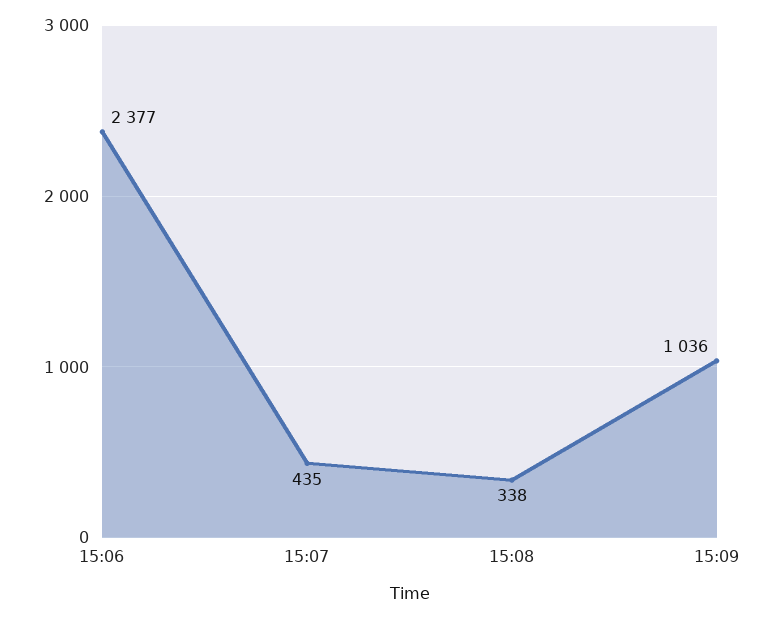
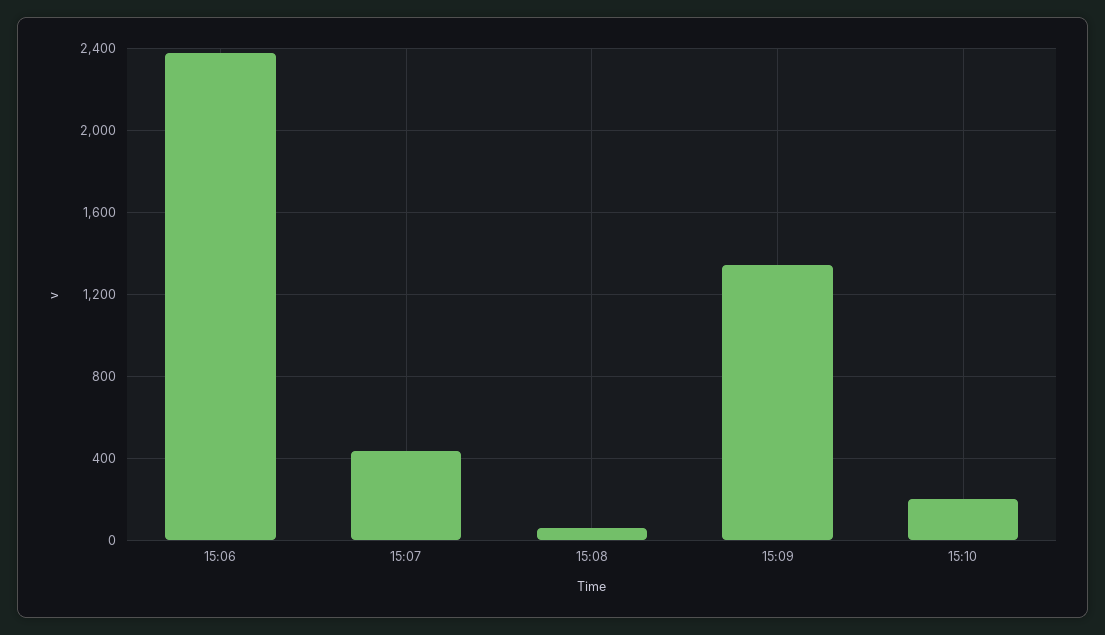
15:08: 338 -> 50
15:09: 1036 -> 1350
15:10: none -> 200

